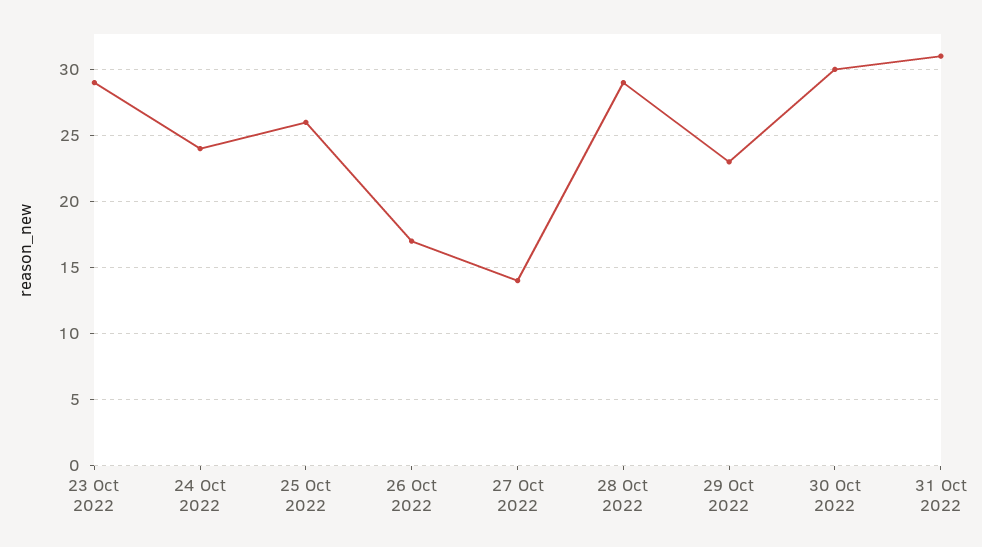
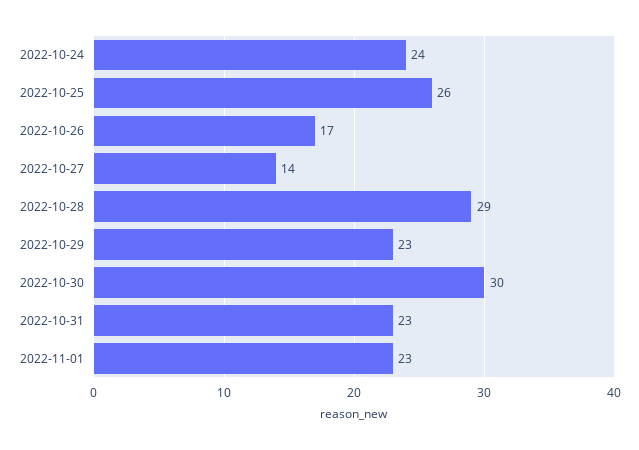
23 Oct 2022: 29 -> none
31 Oct 2022: 31 -> 23
2022-11-01: none -> 23

